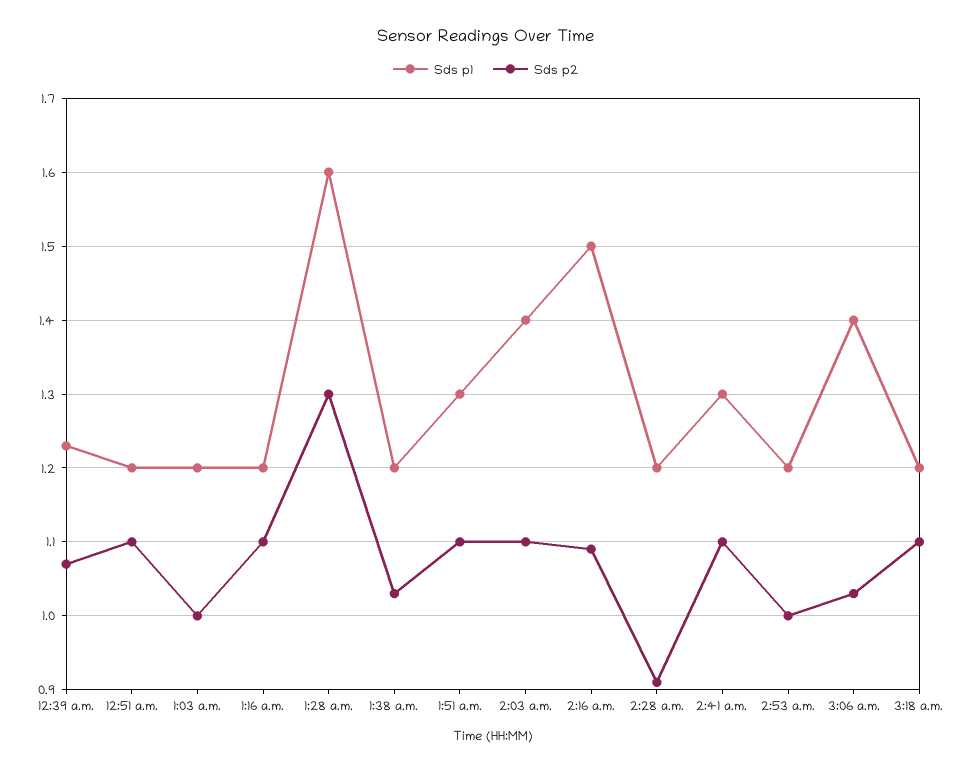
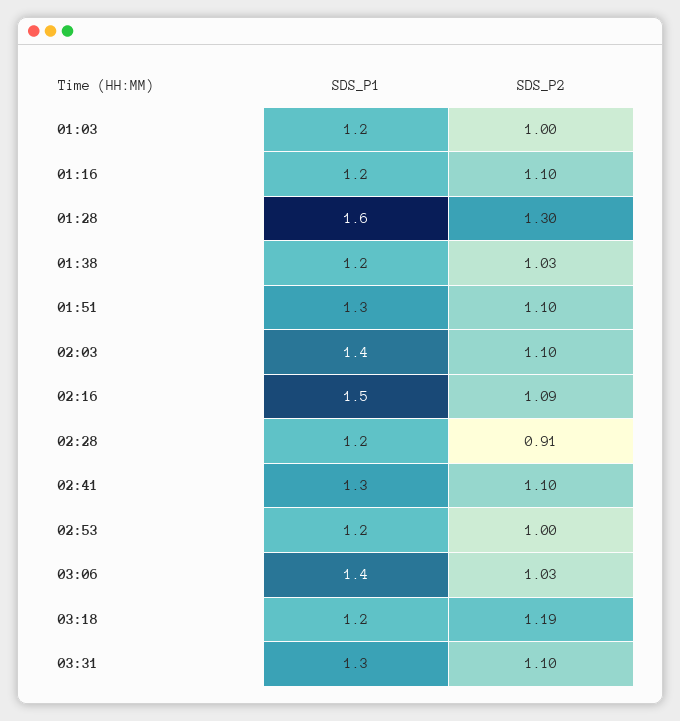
Sds p1, 12:39 a.m.: 1.23 -> none
Sds p2, 12:39 a.m.: 1.07 -> none
Sds p1, 12:51 a.m.: 1.2 -> none
Sds p2, 12:51 a.m.: 1.1 -> none
Sds p2, 3:18 a.m.: 1.1 -> 1.19
Sds p1, 03:31: none -> 1.3
Sds p2, 03:31: none -> 1.1

